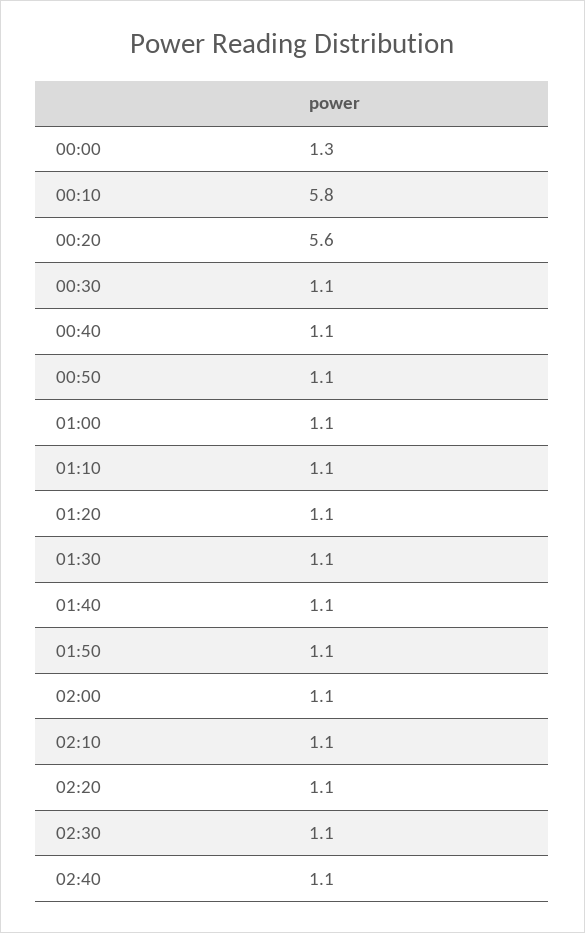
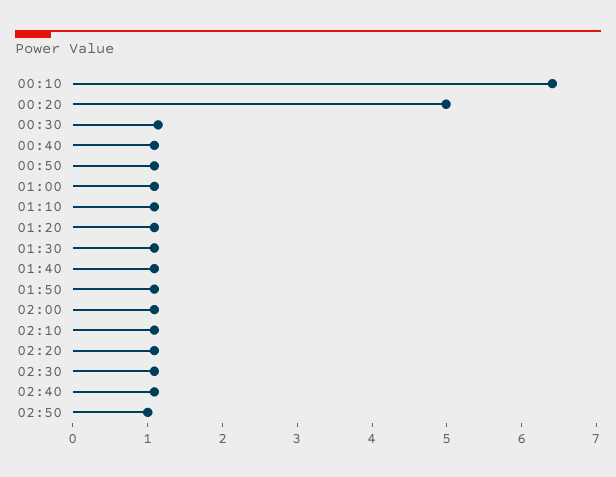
00:00: 1.3 -> none
00:10: 5.8 -> 6.4
00:20: 5.6 -> 5
02:50: none -> 1

